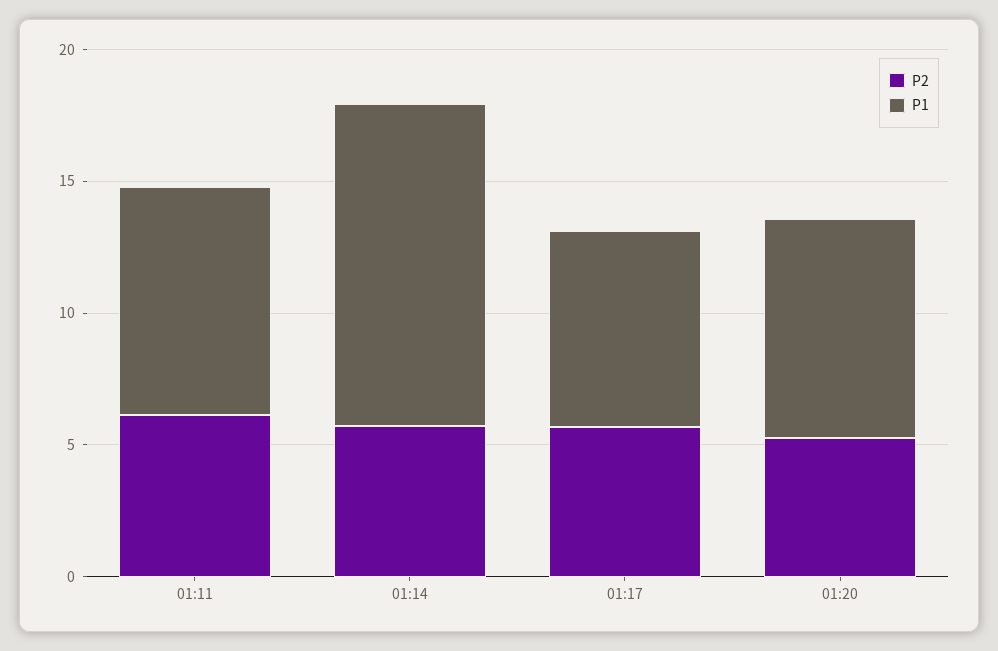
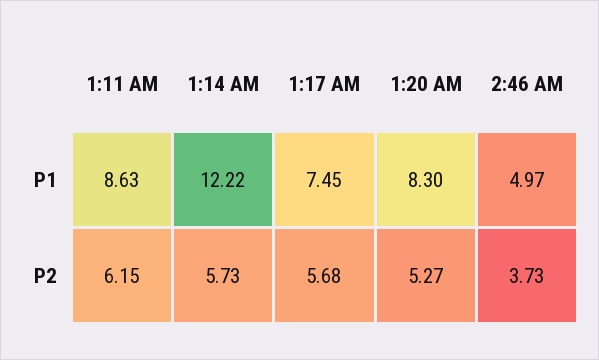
P1, 2:46 AM: none -> 4.97
P2, 2:46 AM: none -> 3.73

